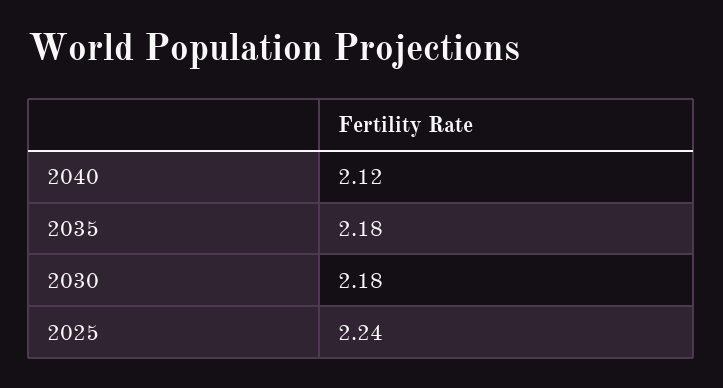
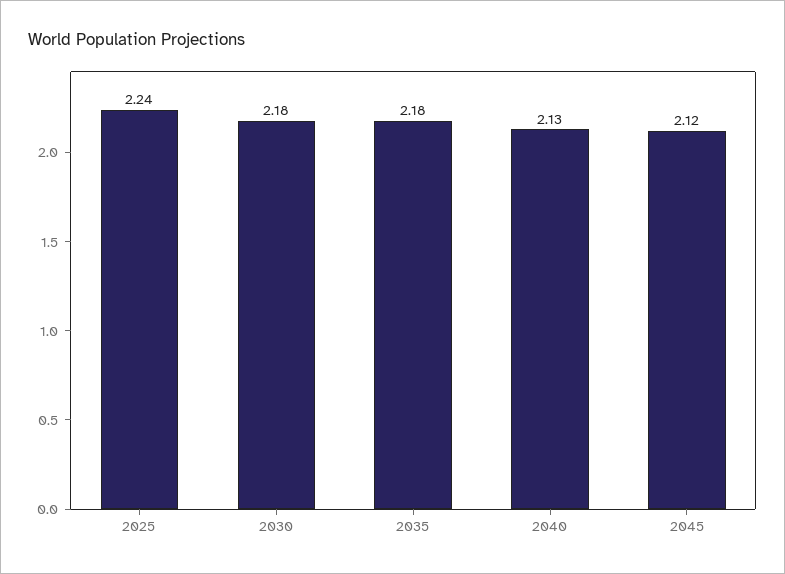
2040: 2.12 -> 2.13
2045: none -> 2.12

